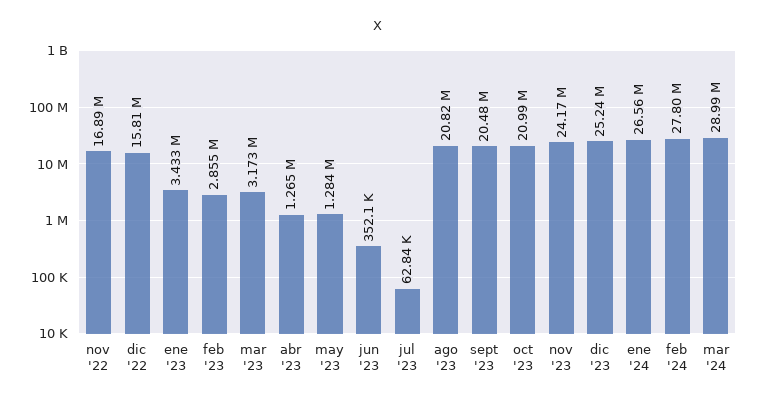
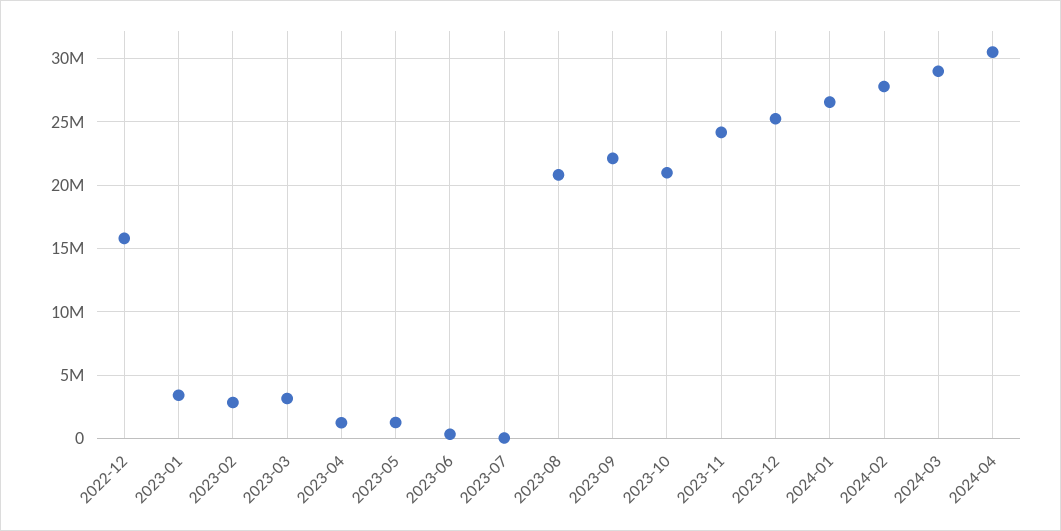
nov '22: 16890000 -> none
sept '23: 20480000 -> 22000000
2024-04: none -> 30500000

